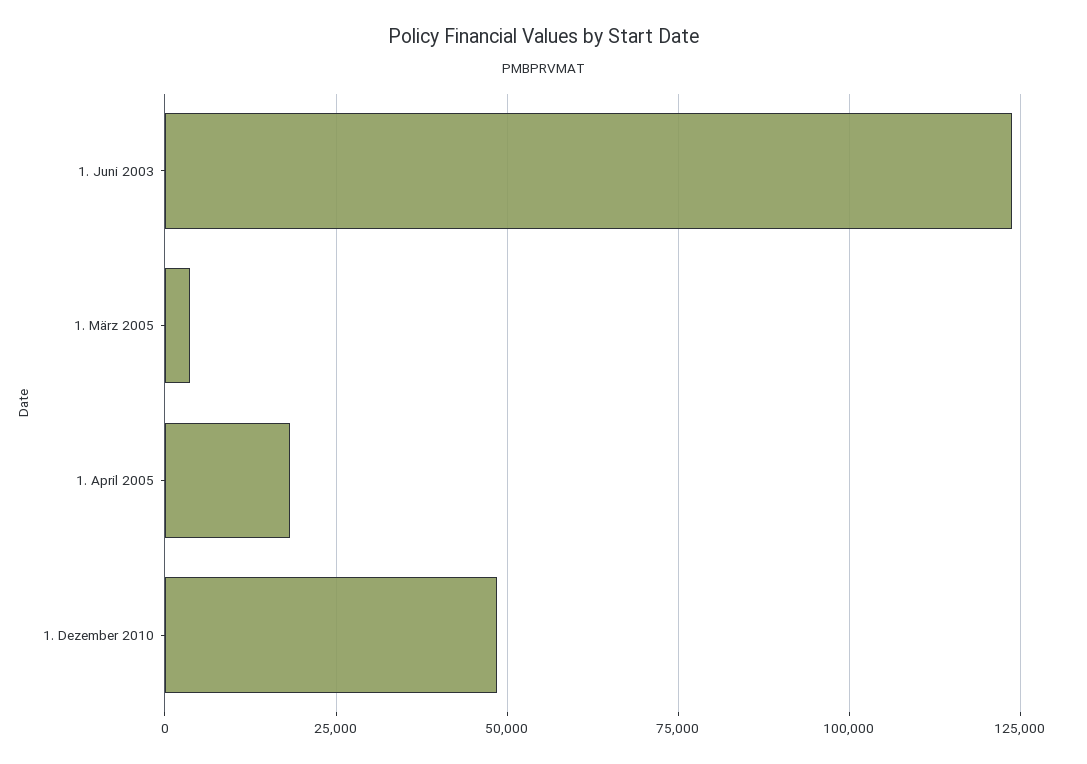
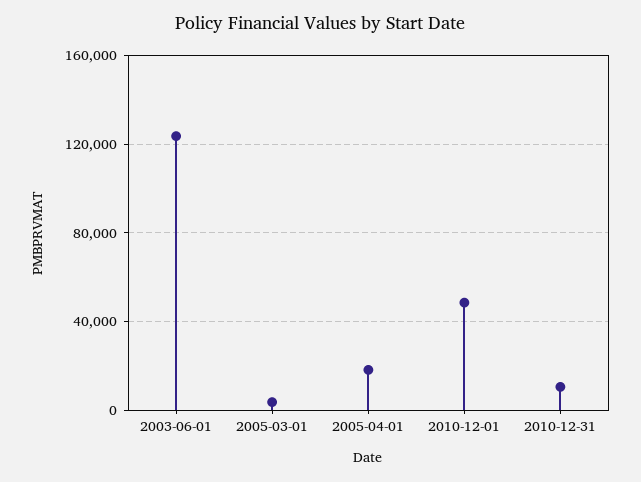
2010-12-31: none -> 10000

